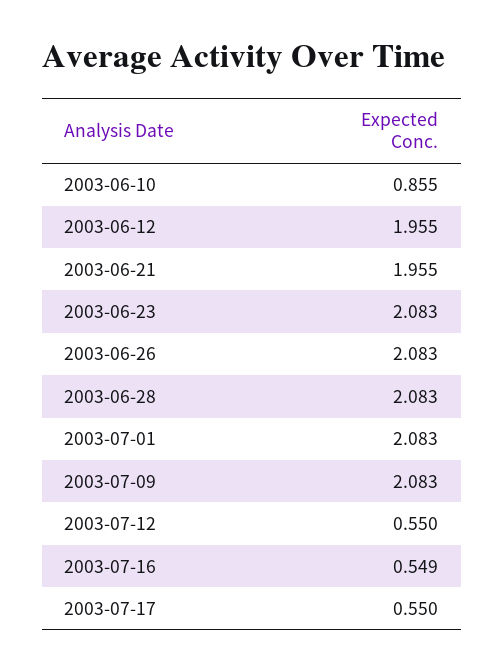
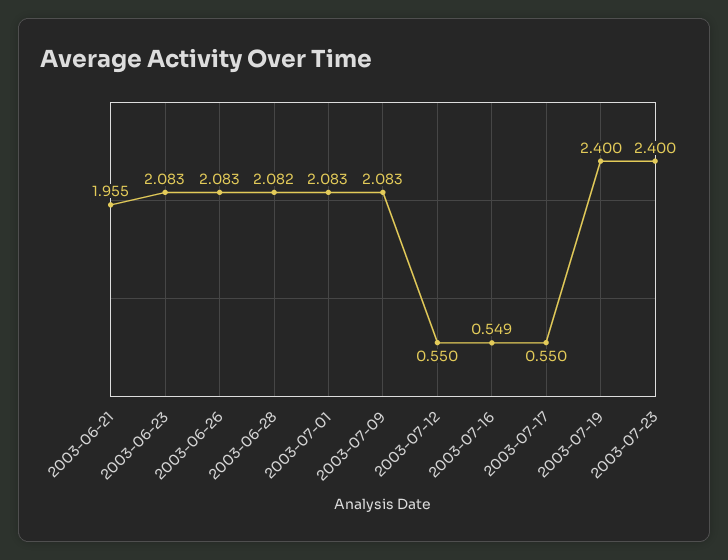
2003-06-10: 0.855 -> none
2003-06-12: 1.955 -> none
2003-06-28: 2.083 -> 2.082
2003-07-19: none -> 2.4
2003-07-23: none -> 2.4

